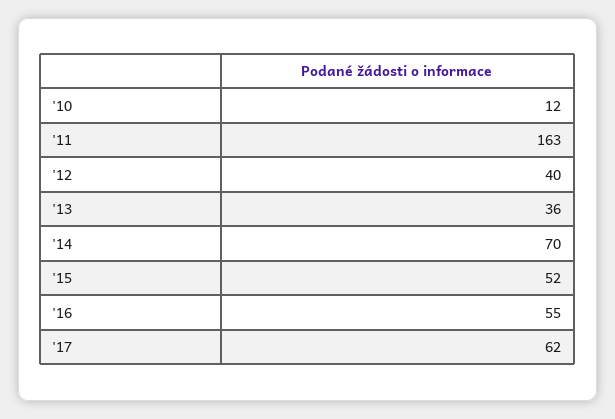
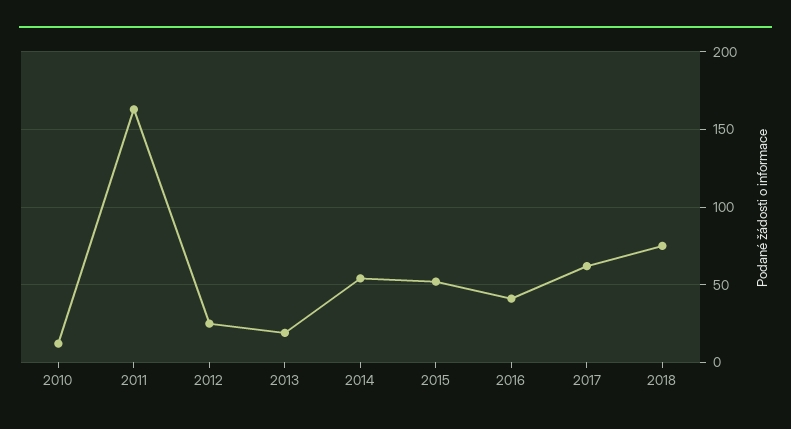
'12: 40 -> 25
'13: 36 -> 20
'14: 70 -> 55
'16: 55 -> 40
2018: none -> 75

